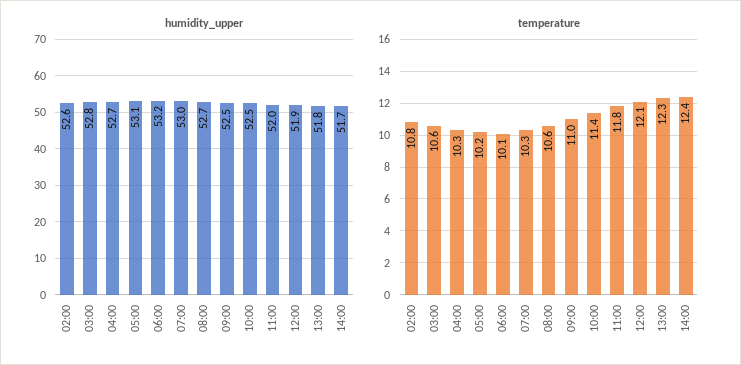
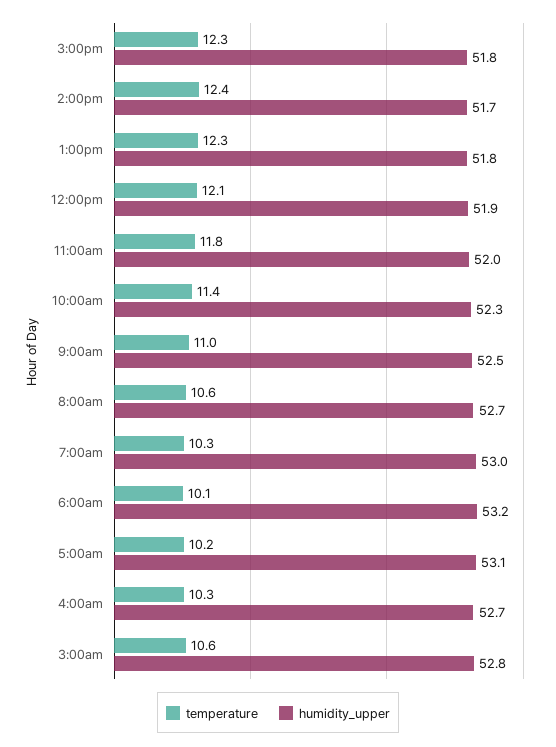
humidity_upper, 02:00: 52.6 -> none
humidity_upper, 10:00: 52.5 -> 52.3
temperature, 02:00: 10.8 -> none
temperature, 3:00pm: none -> 12.3
humidity_upper, 3:00pm: none -> 51.8

